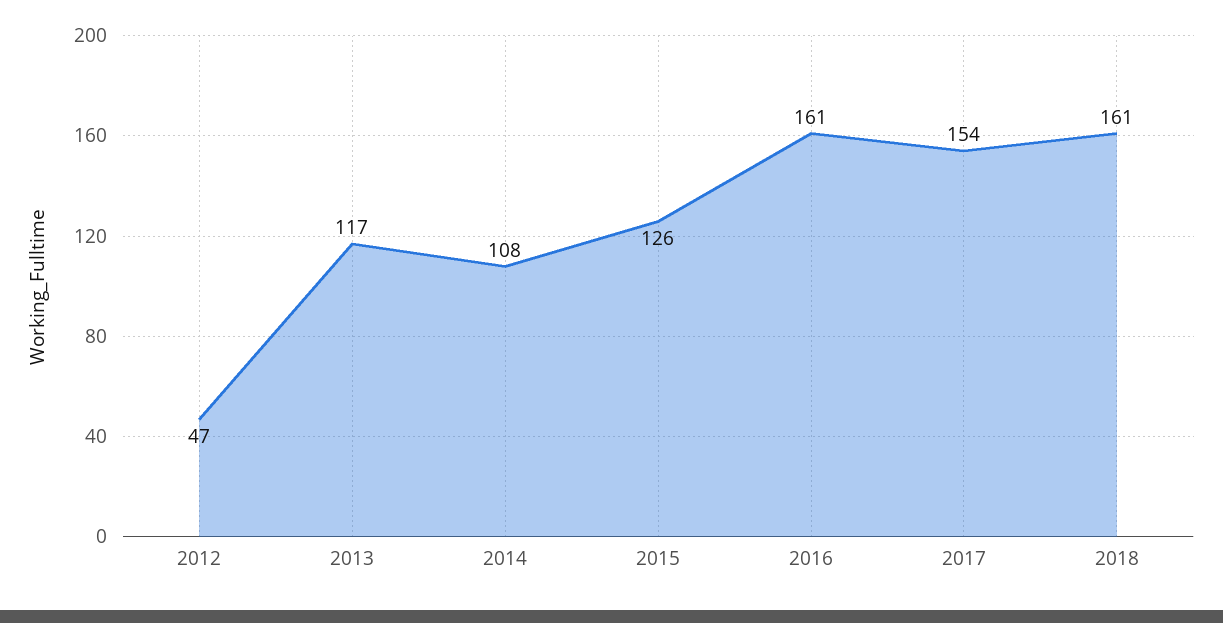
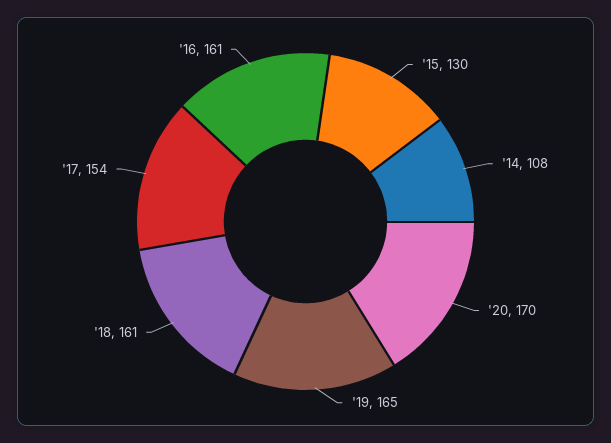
2012: 47 -> none
2013: 117 -> none
2015: 126 -> 130
'20: none -> 170
'19: none -> 165

